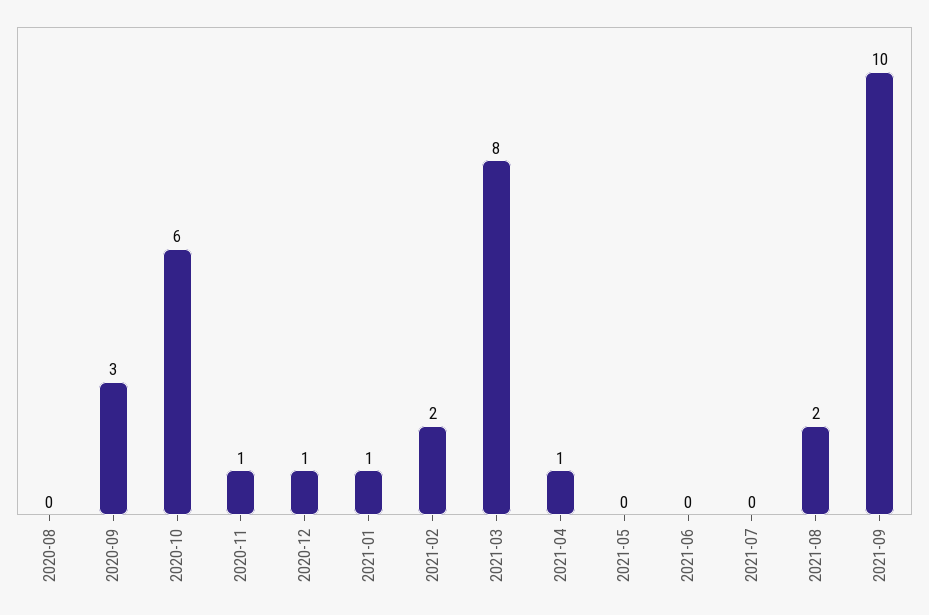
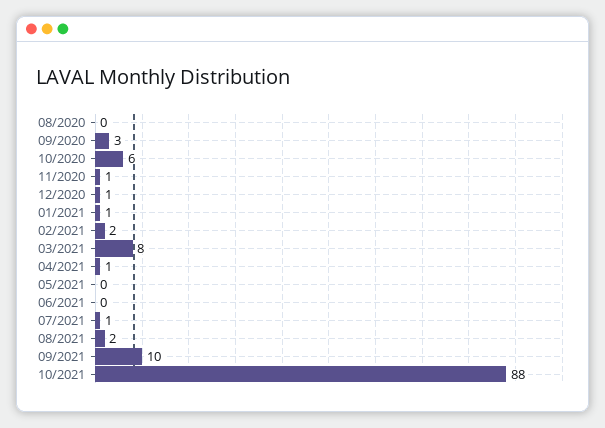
2021-07: 0 -> 1
10/2021: none -> 88

